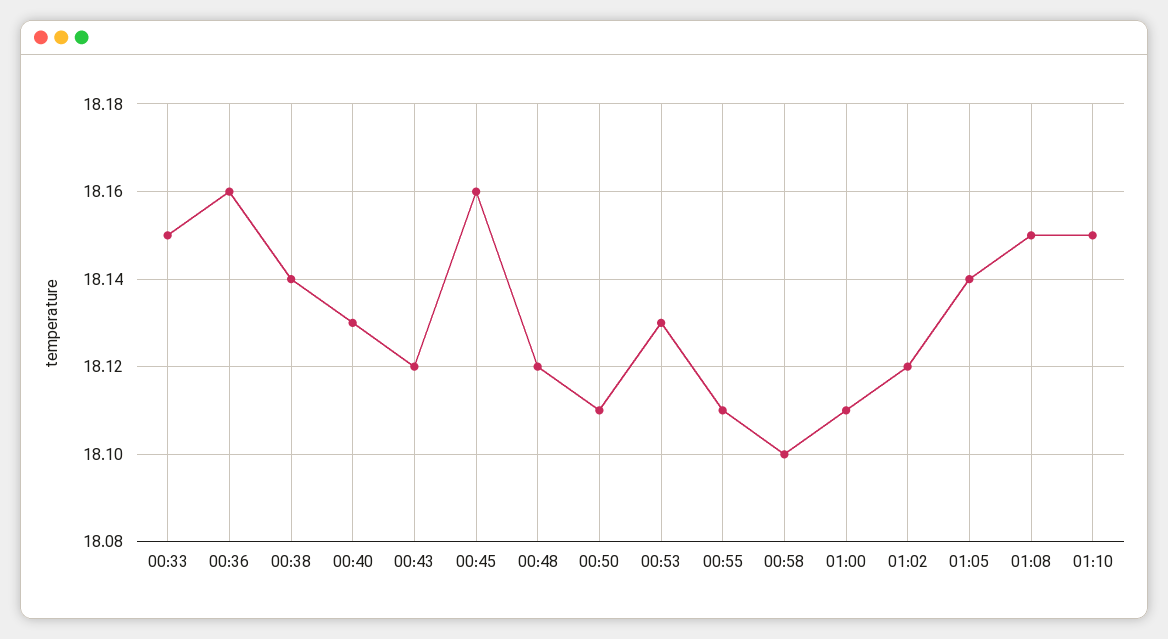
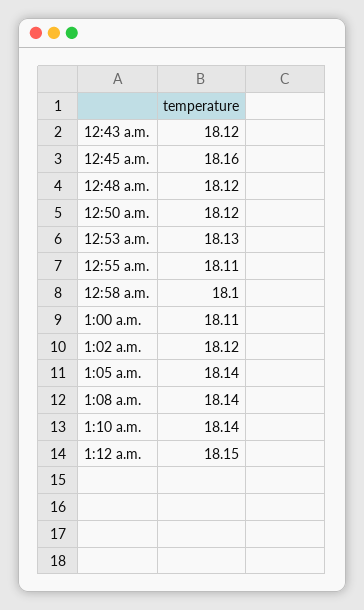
00:33: 18.15 -> none
00:36: 18.16 -> none
00:38: 18.14 -> none
00:40: 18.13 -> none
00:50: 18.11 -> 18.12
01:08: 18.15 -> 18.14
01:10: 18.15 -> 18.14
1:12 a.m.: none -> 18.15

